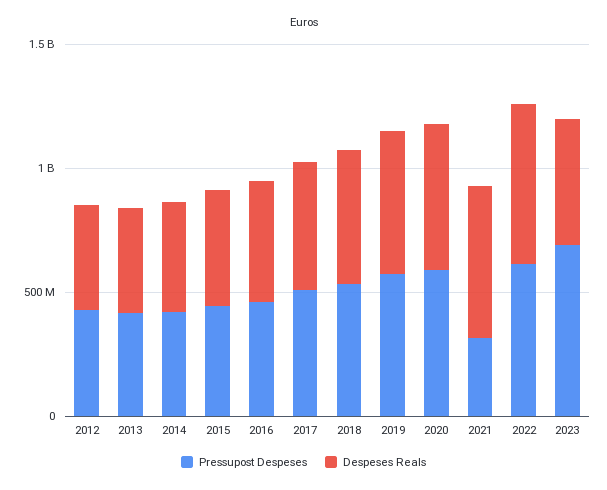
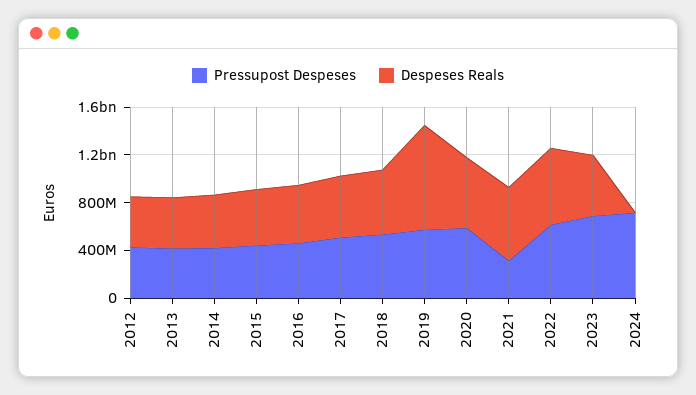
Despeses Reals, 2019: 600000000 -> 900000000
Pressupost Despeses, 2024: none -> 700000000
Despeses Reals, 2024: none -> 0

